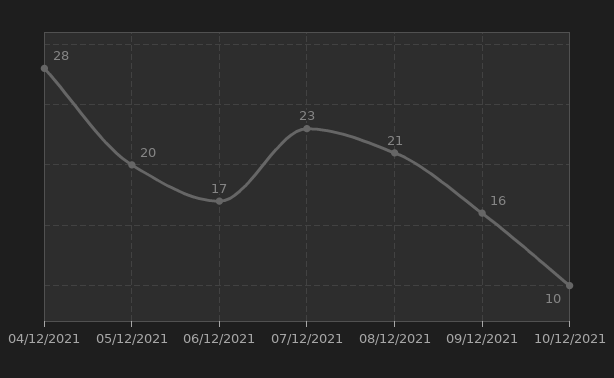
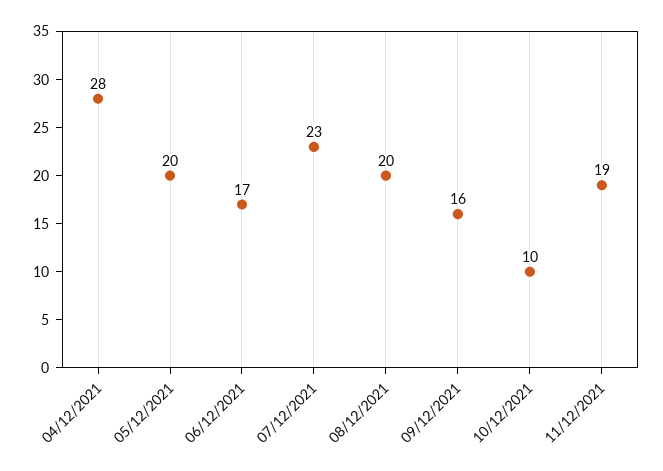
08/12/2021: 21 -> 20
11/12/2021: none -> 19

